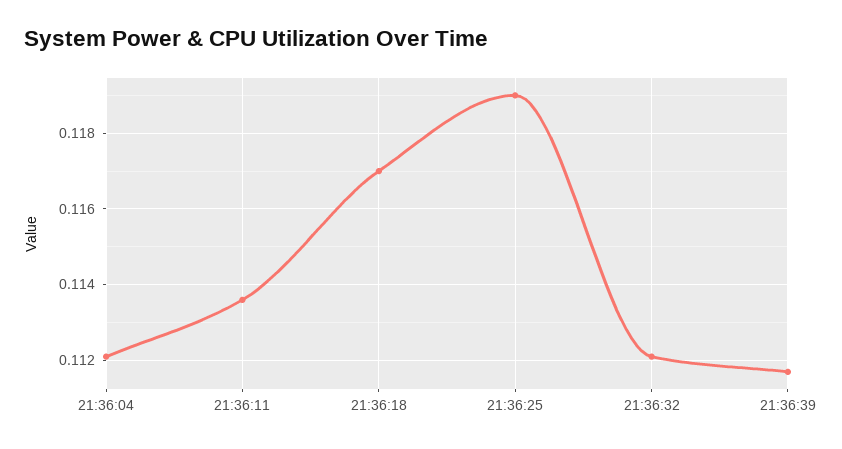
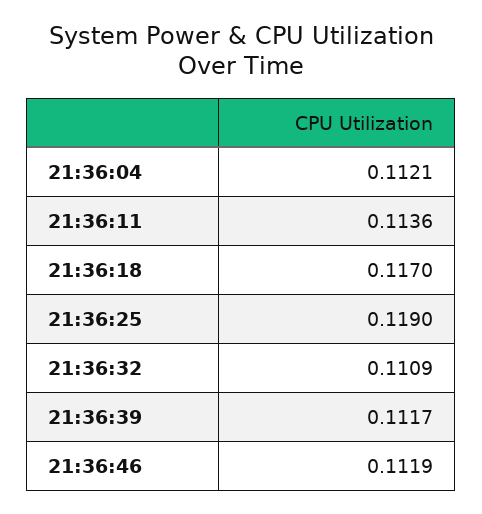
21:36:32: 0.112 -> 0.1109
21:36:46: none -> 0.1119

